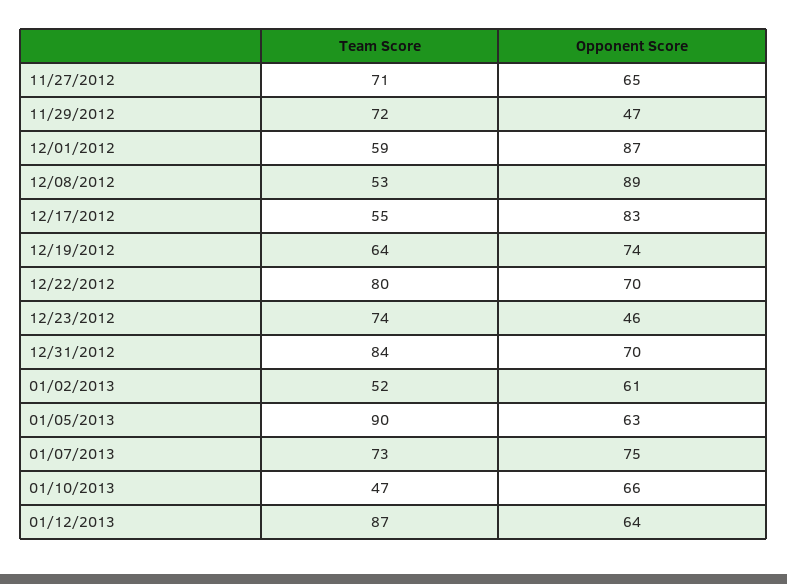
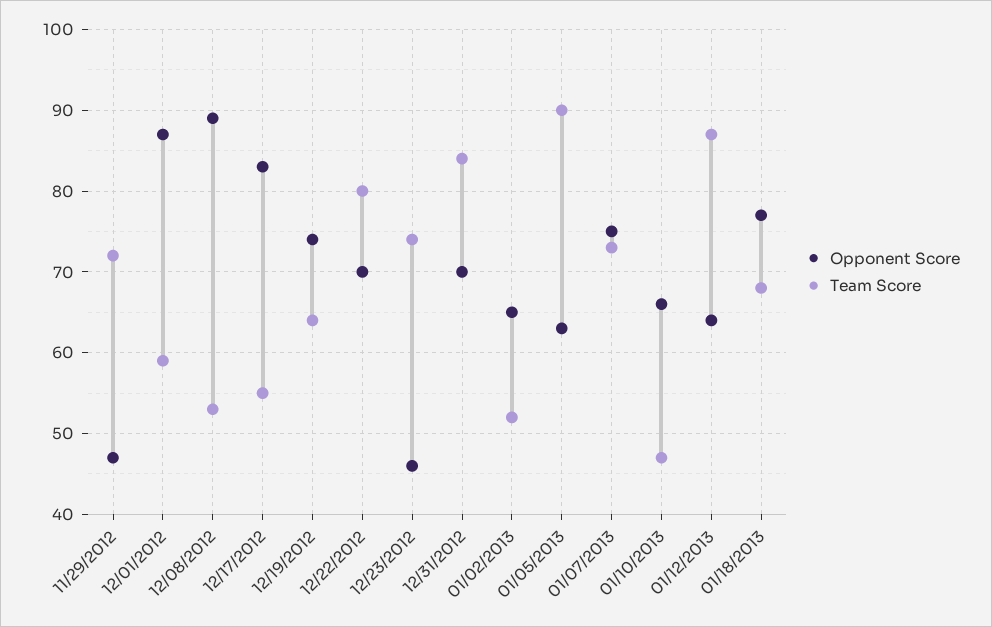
Team Score, 11/27/2012: 71 -> none
Opponent Score, 11/27/2012: 65 -> none
Opponent Score, 01/02/2013: 61 -> 65
Opponent Score, 01/18/2013: none -> 77
Team Score, 01/18/2013: none -> 68

